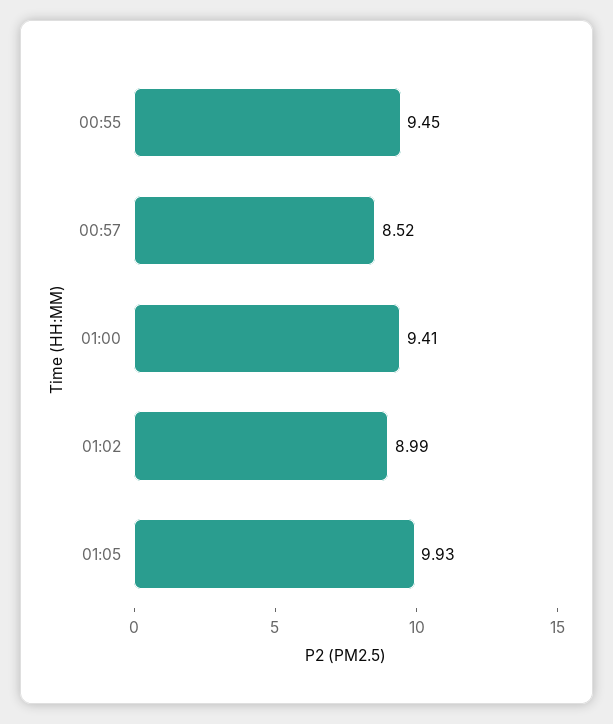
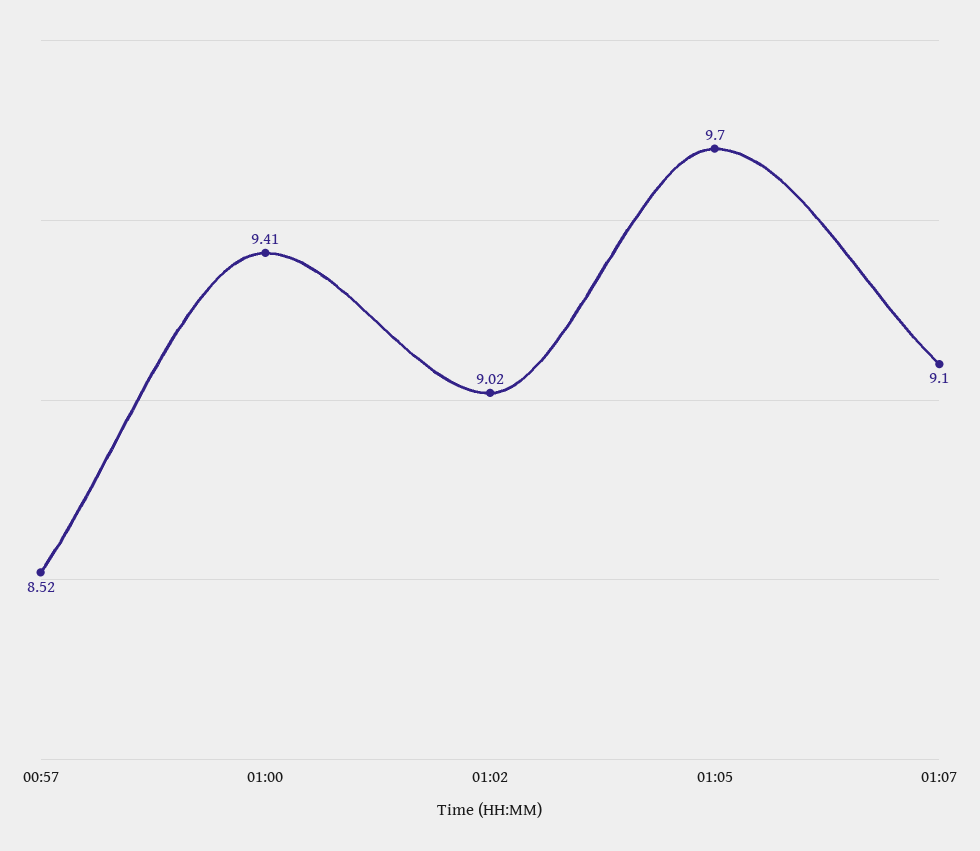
00:55: 9.45 -> none
01:02: 8.99 -> 9.02
01:05: 9.93 -> 9.7
01:07: none -> 9.1

